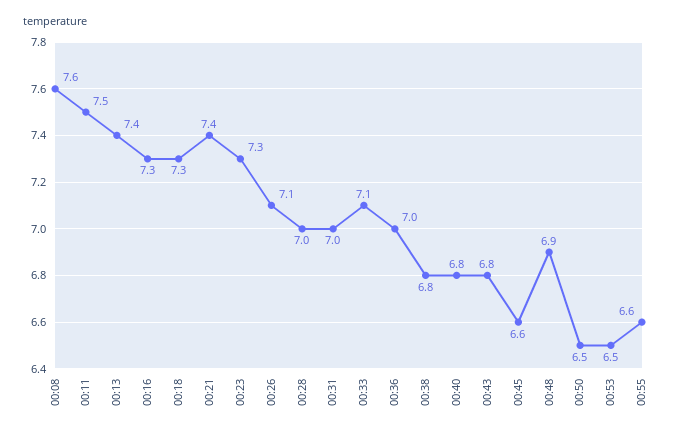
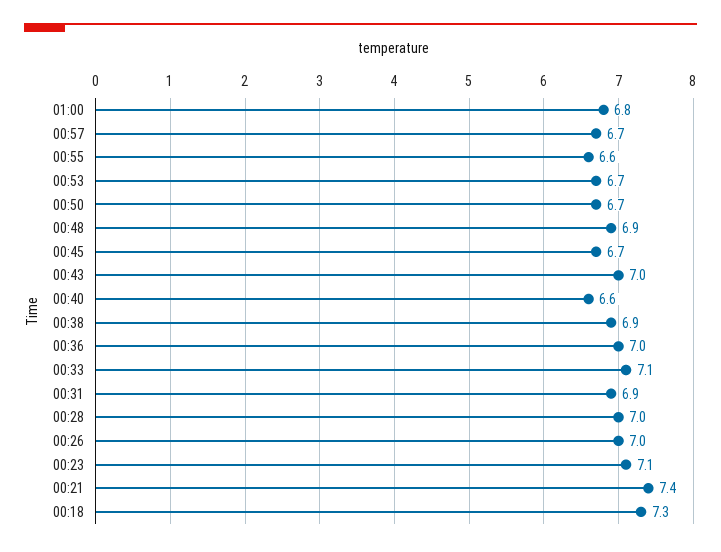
00:08: 7.6 -> none
00:11: 7.5 -> none
00:13: 7.4 -> none
00:16: 7.3 -> none
00:23: 7.3 -> 7.1
00:26: 7.1 -> 7
00:31: 7 -> 6.9
00:38: 6.8 -> 6.9
00:40: 6.8 -> 6.6
00:43: 6.8 -> 7
00:45: 6.6 -> 6.7
00:50: 6.5 -> 6.7
00:53: 6.5 -> 6.7
01:00: none -> 6.8
00:57: none -> 6.7

